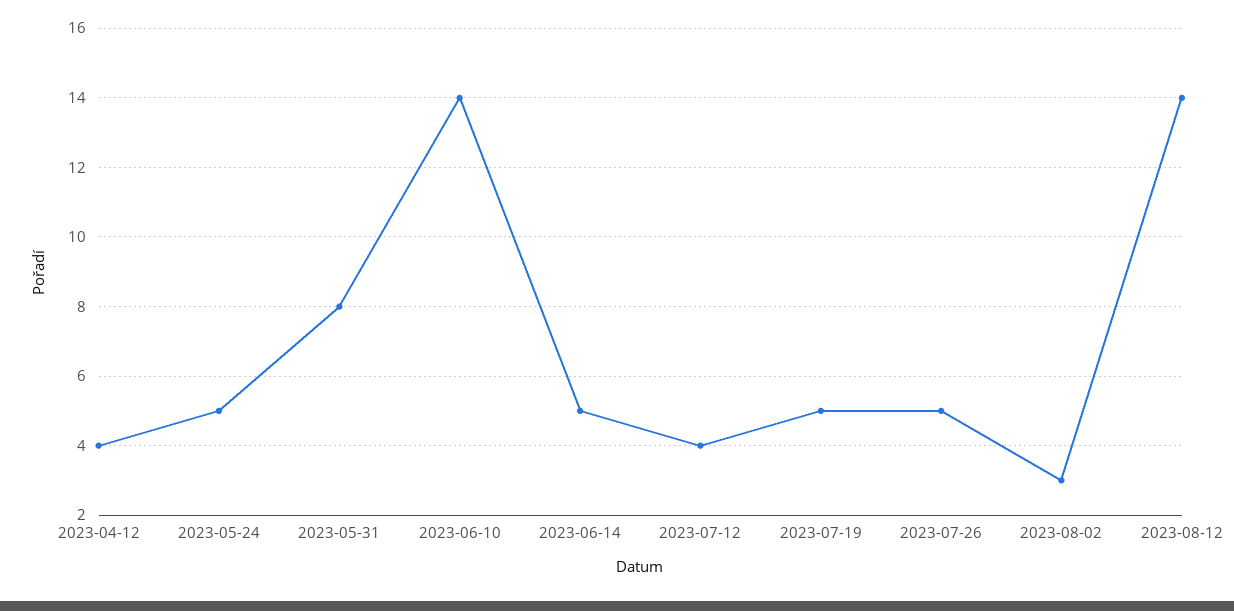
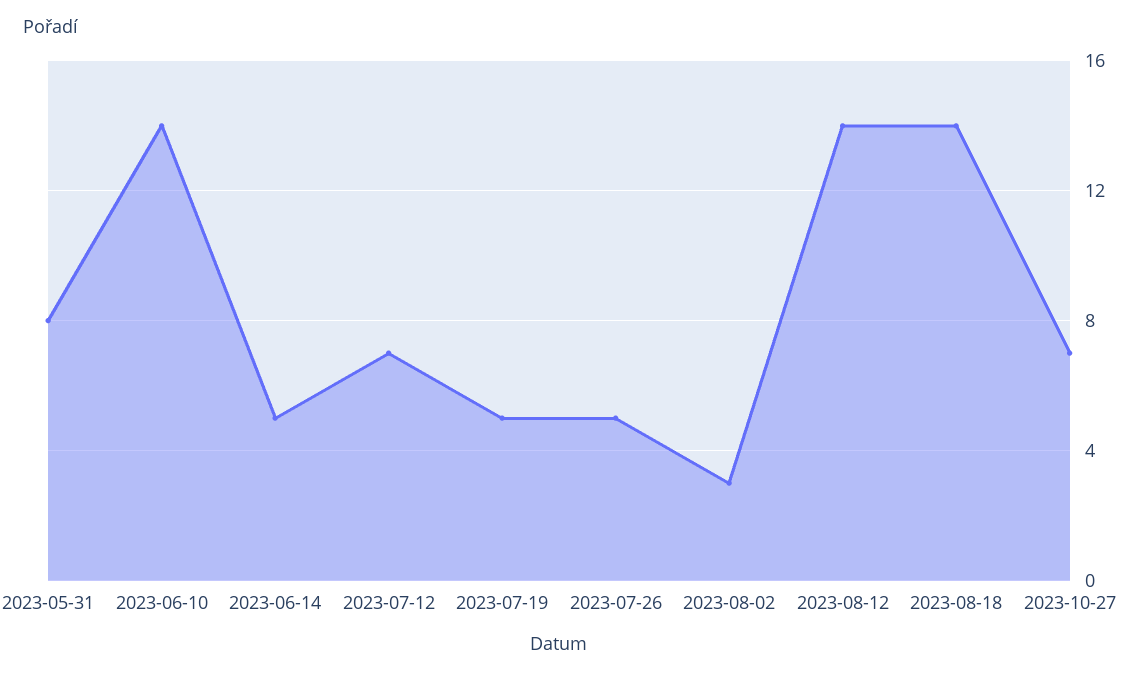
2023-04-12: 4 -> none
2023-05-24: 5 -> none
2023-07-12: 4 -> 7
2023-08-18: none -> 14
2023-10-27: none -> 7

